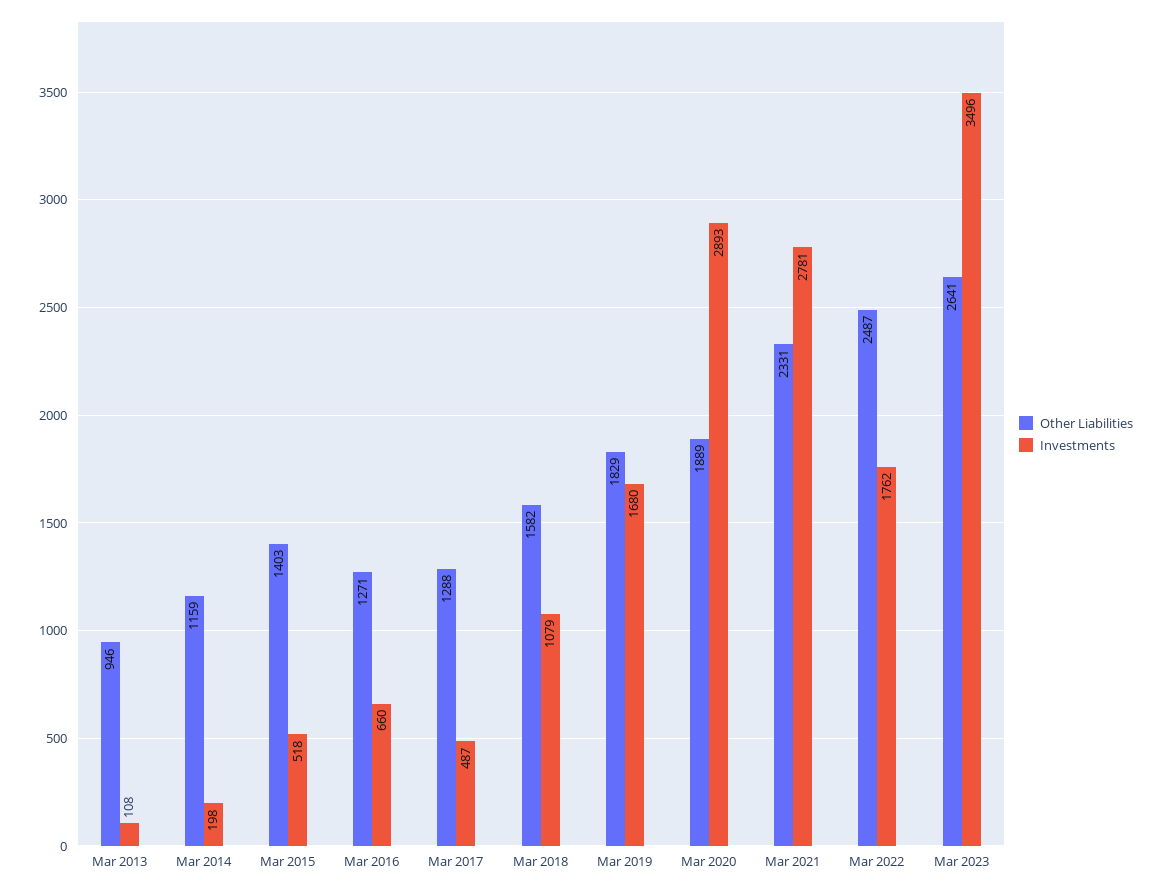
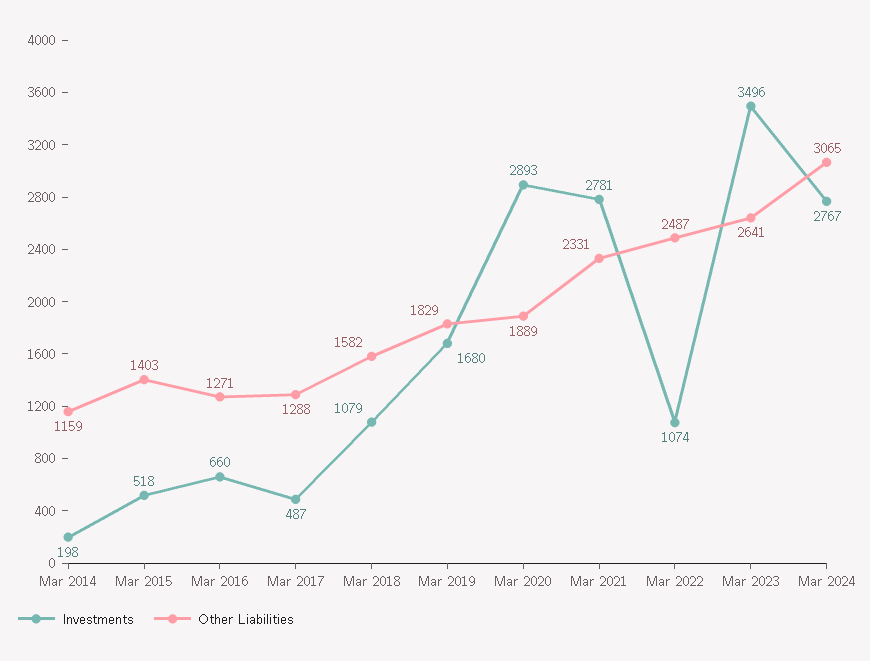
Other Liabilities, Mar 2013: 946 -> none
Investments, Mar 2013: 108 -> none
Investments, Mar 2022: 1762 -> 1074
Investments, Mar 2024: none -> 2767
Other Liabilities, Mar 2024: none -> 3065

